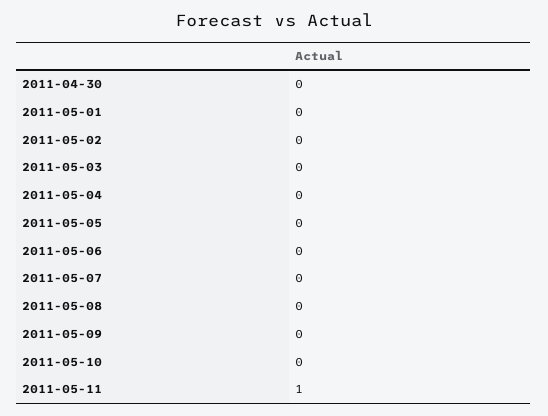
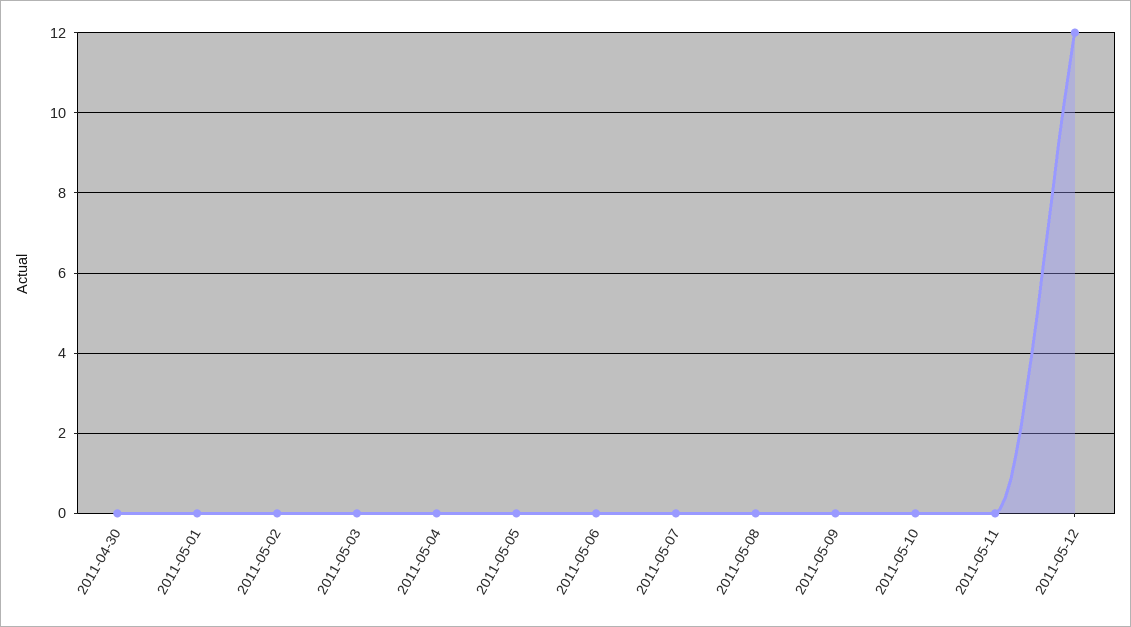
2011-05-11: 1 -> 0
2011-05-12: none -> 12

